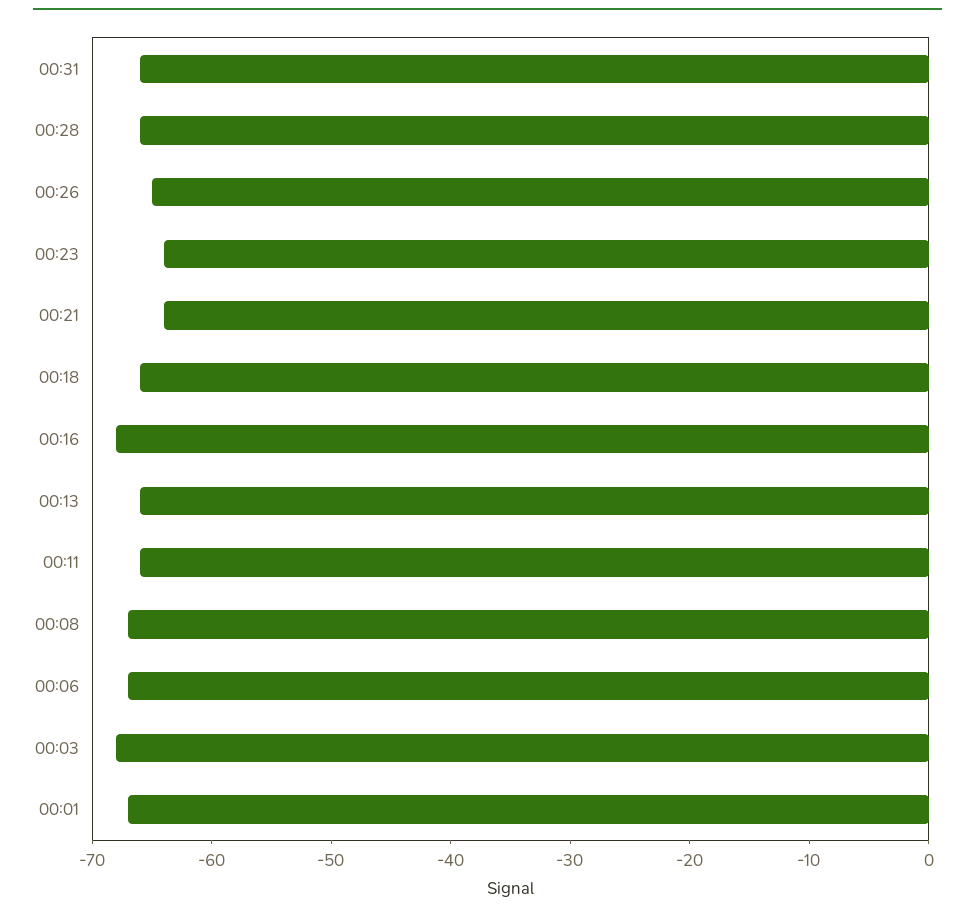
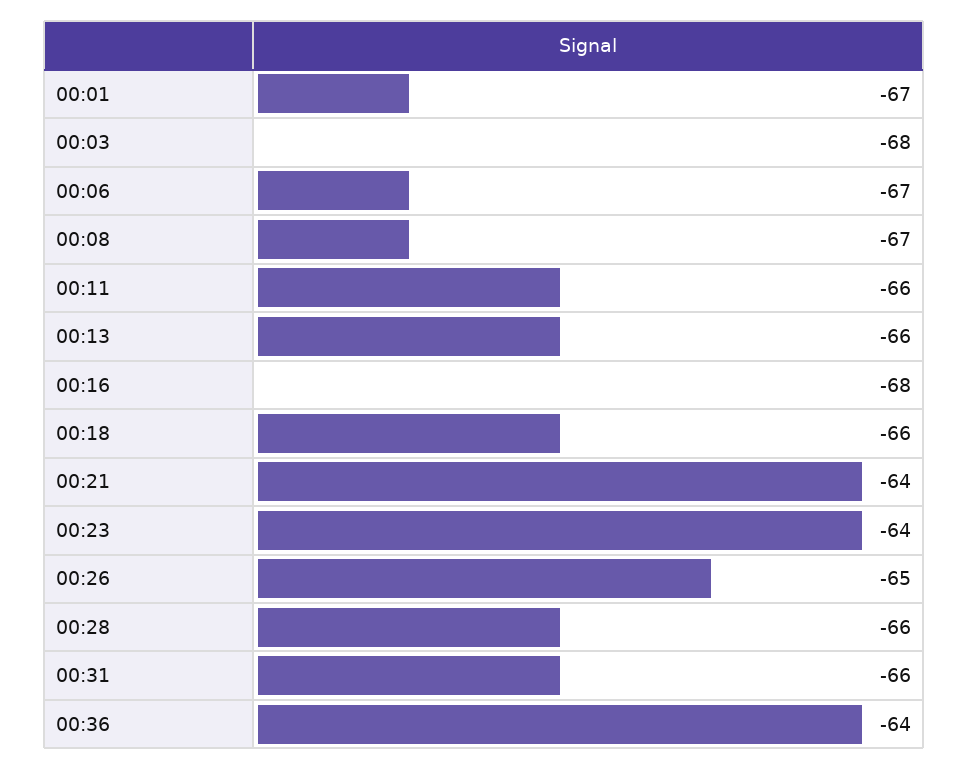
00:36: none -> -64

